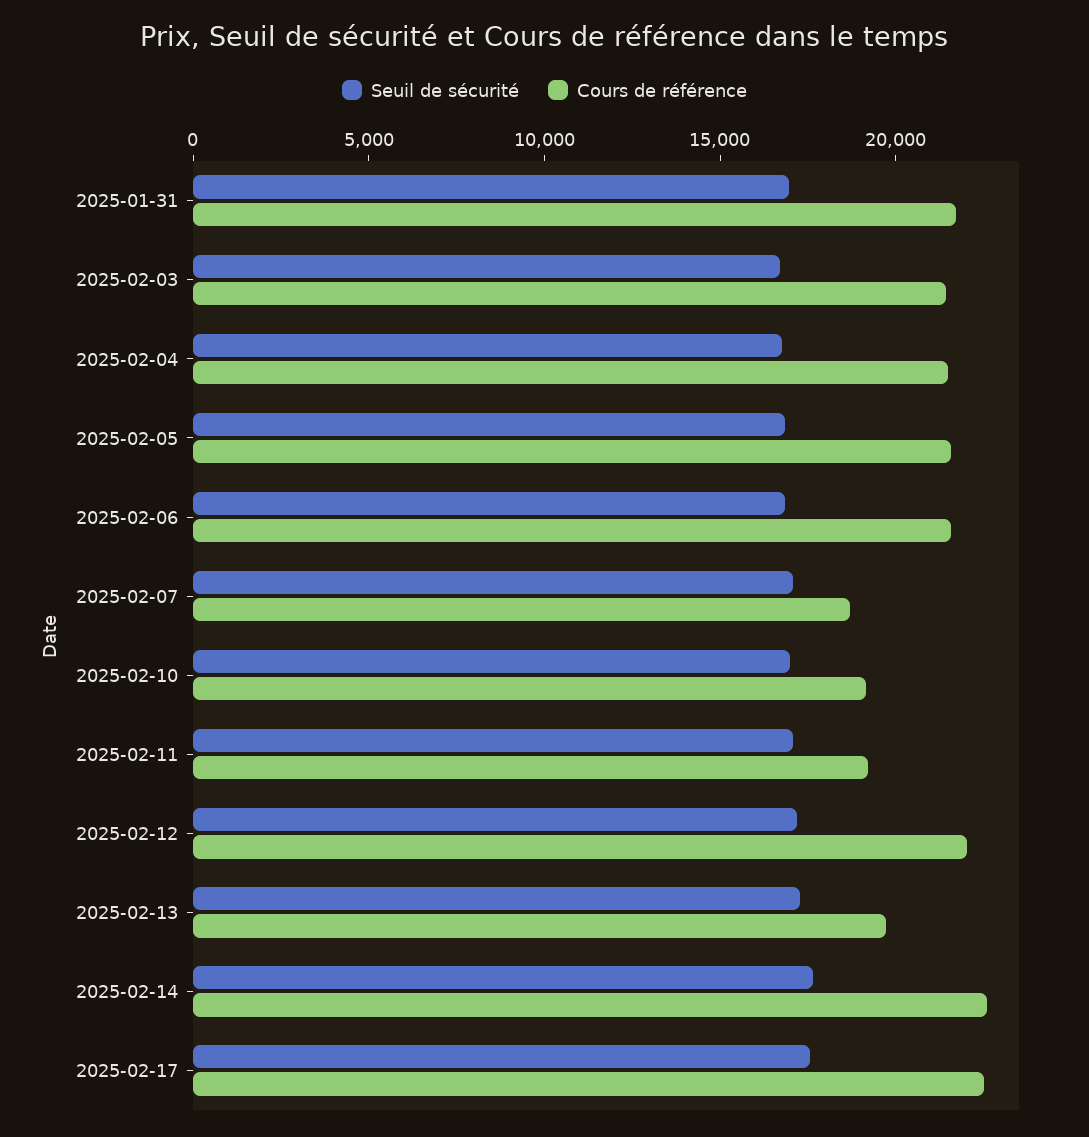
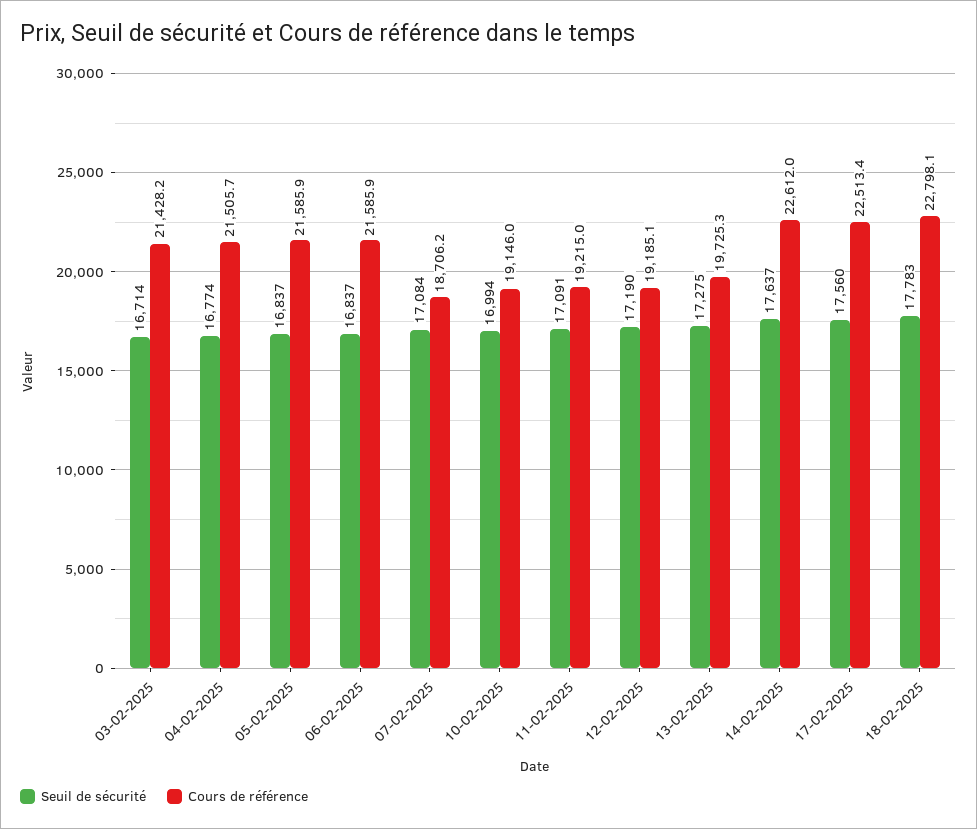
Seuil de sécurité, 2025-01-31: 17000 -> none
Cours de référence, 2025-01-31: 22000 -> none
Cours de référence, 2025-02-12: 22000 -> 19185.1
Seuil de sécurité, 18-02-2025: none -> 17783
Cours de référence, 18-02-2025: none -> 22798.1

